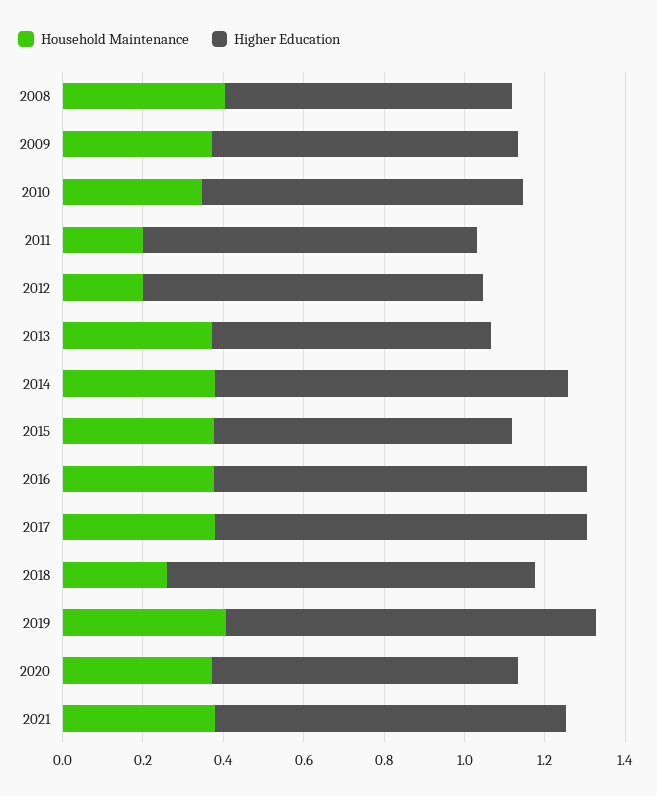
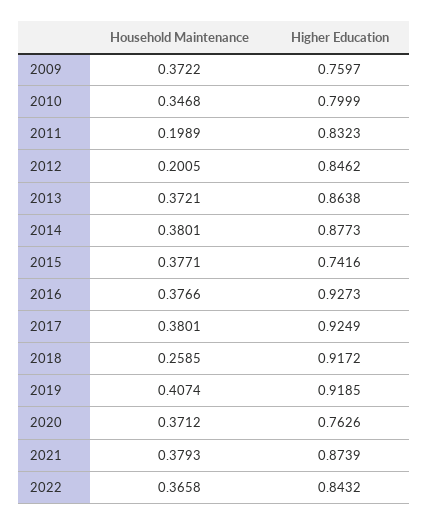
Household Maintenance, 2008: 0.4 -> none
Higher Education, 2008: 0.7 -> none
Higher Education, 2013: 0.7 -> 0.8638
Household Maintenance, 2022: none -> 0.3658
Higher Education, 2022: none -> 0.8432

